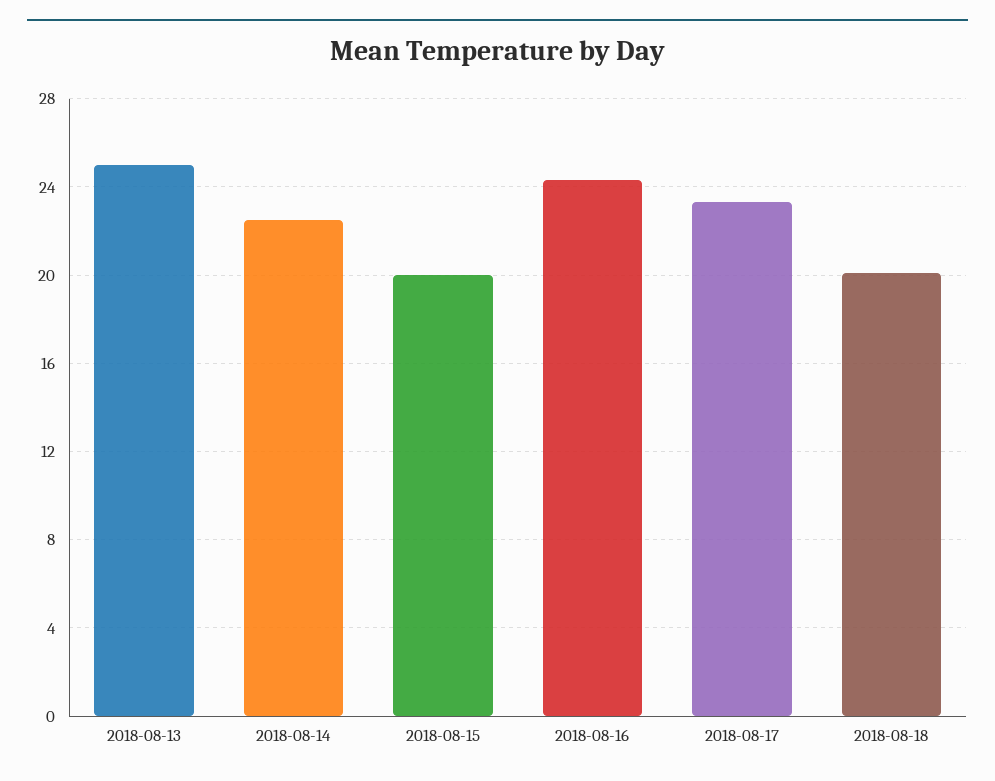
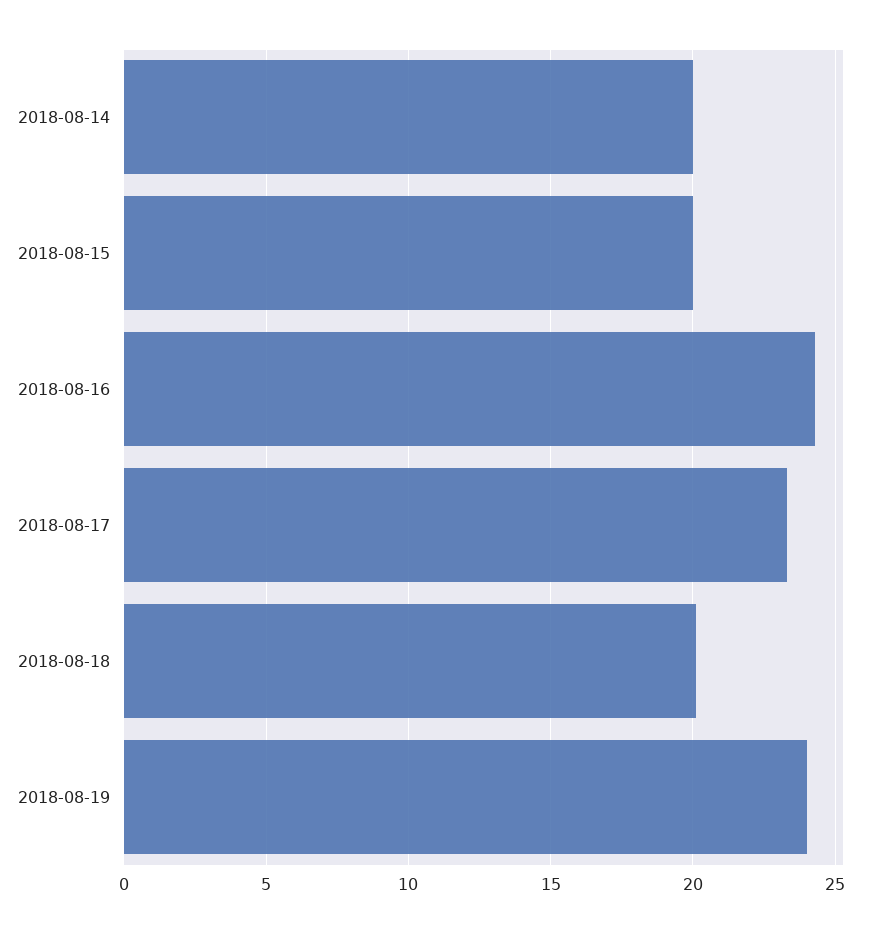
2018-08-13: 25 -> none
2018-08-14: 22.5 -> 20
2018-08-19: none -> 24

